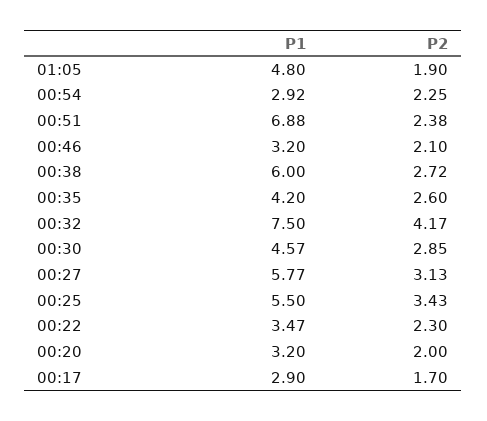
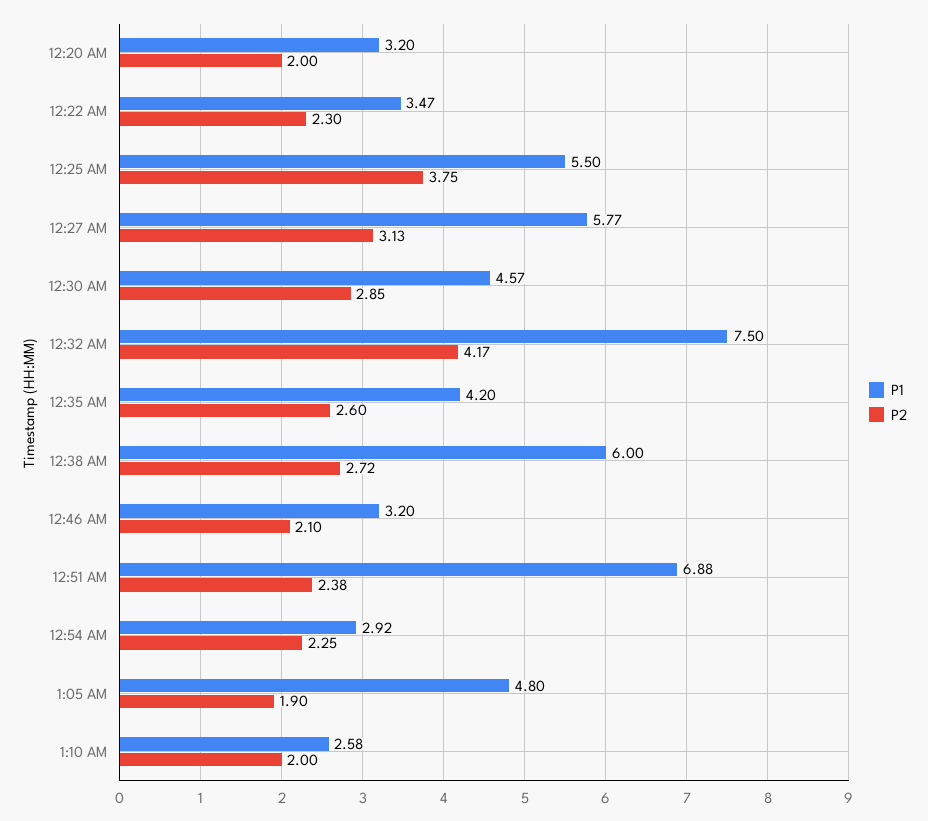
P2, 00:25: 3.43 -> 3.75
P1, 00:17: 2.9 -> none
P2, 00:17: 1.7 -> none
P1, 1:10 AM: none -> 2.58
P2, 1:10 AM: none -> 2

